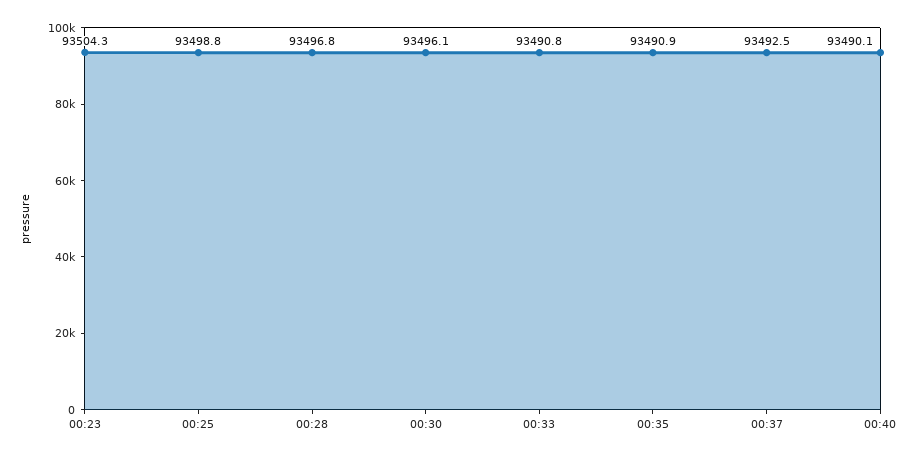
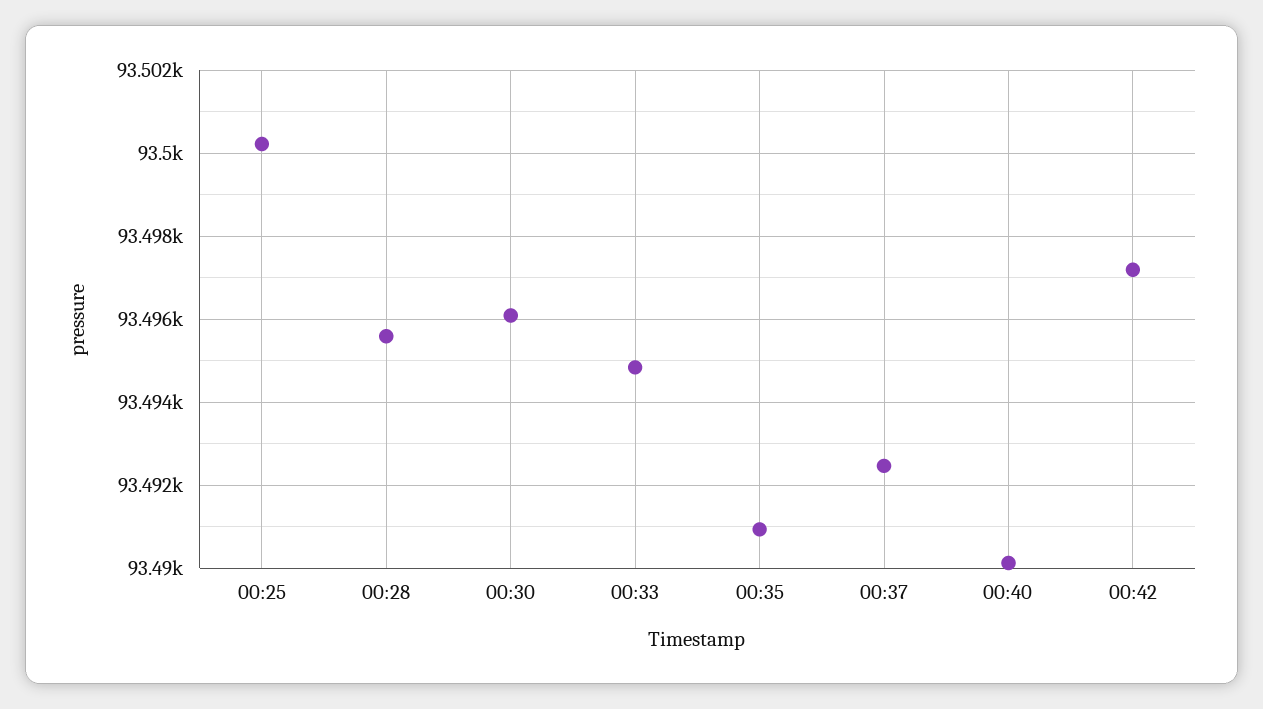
00:23: 93504.3 -> none
00:25: 93498.8 -> 93500.2
00:28: 93496.8 -> 93495.6
00:33: 93490.8 -> 93494.8
00:42: none -> 93497.2

